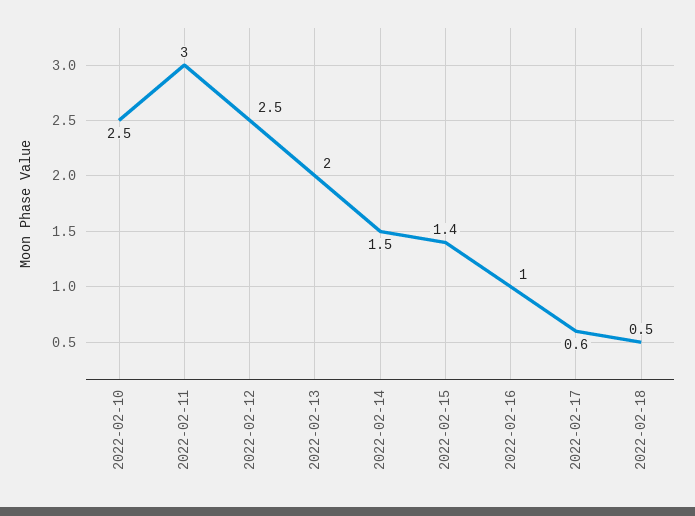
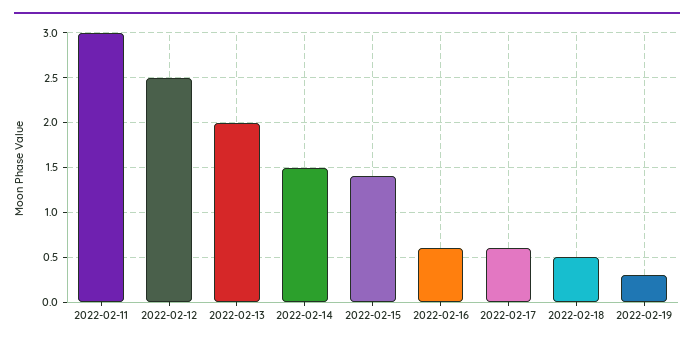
2022-02-10: 2.5 -> none
2022-02-16: 1 -> 0.6
2022-02-19: none -> 0.3

